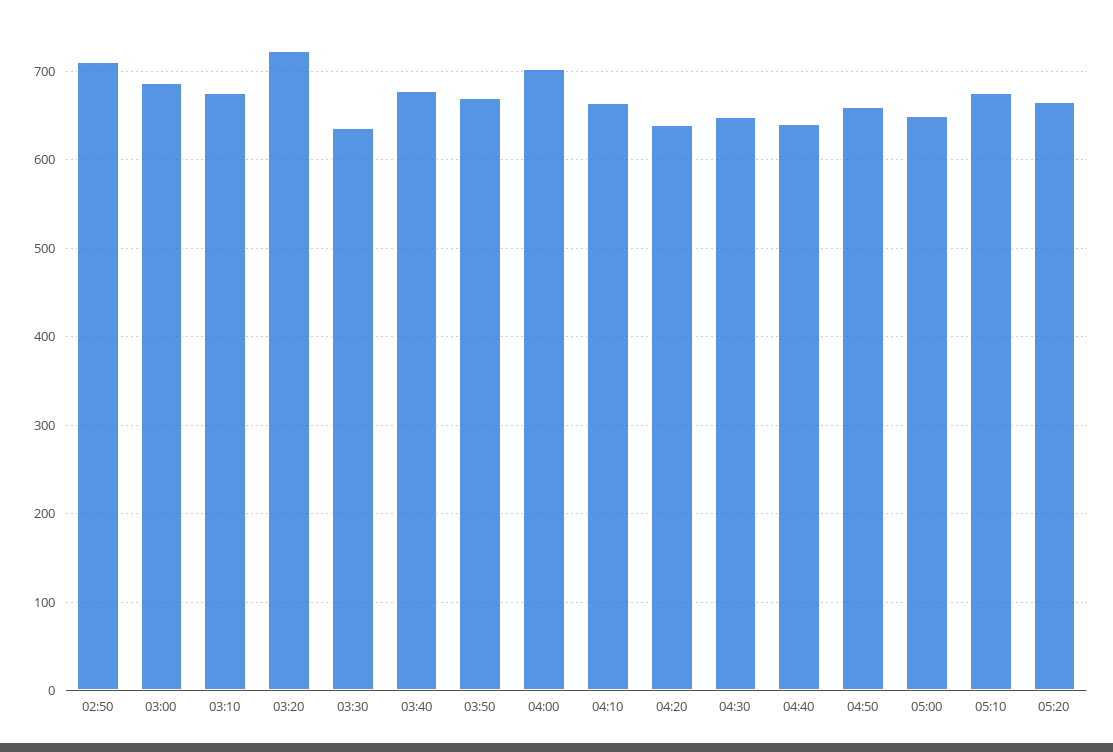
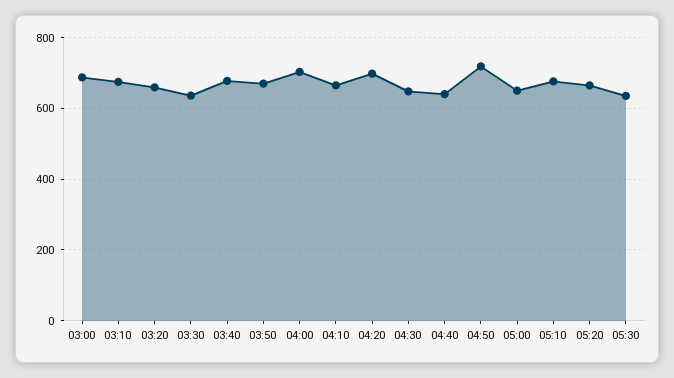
02:50: 710 -> none
03:20: 720 -> 660
04:20: 640 -> 700
04:50: 660 -> 720
05:30: none -> 640

